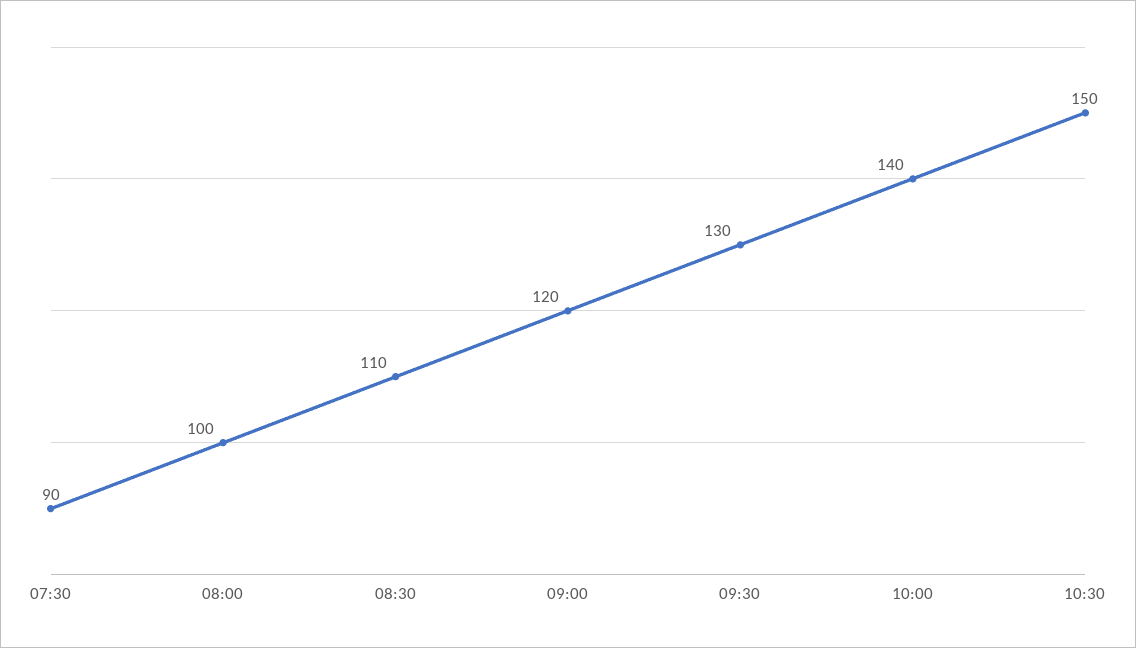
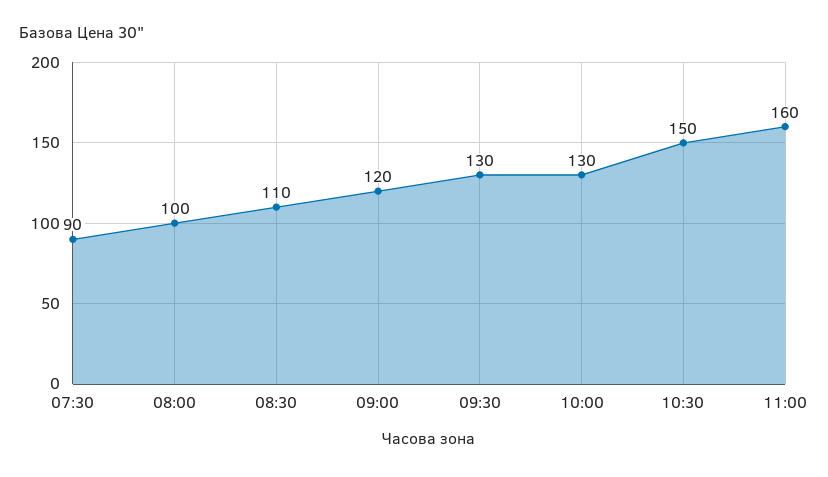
10:00: 140 -> 130
11:00: none -> 160

